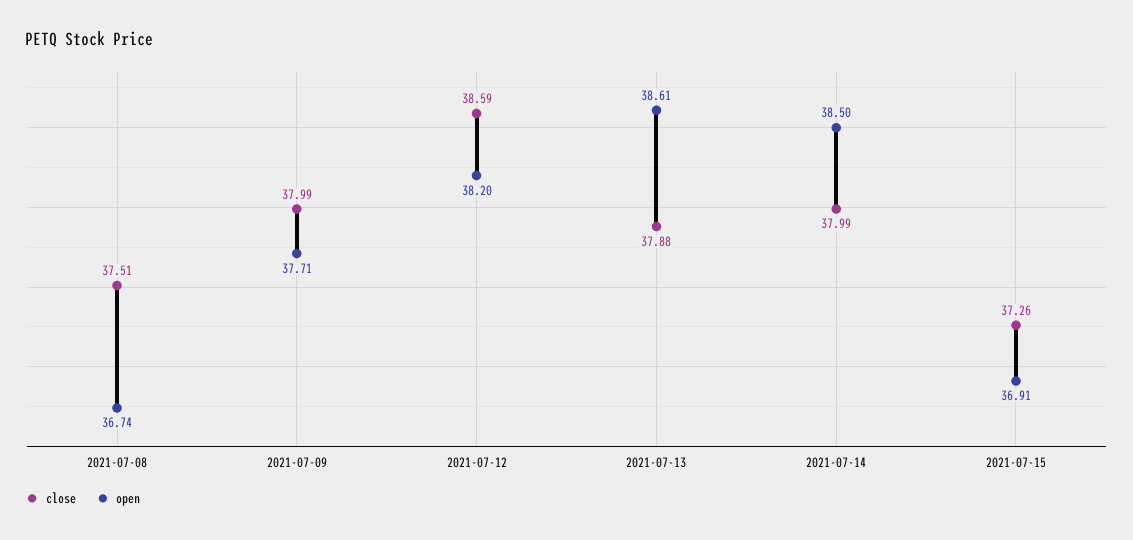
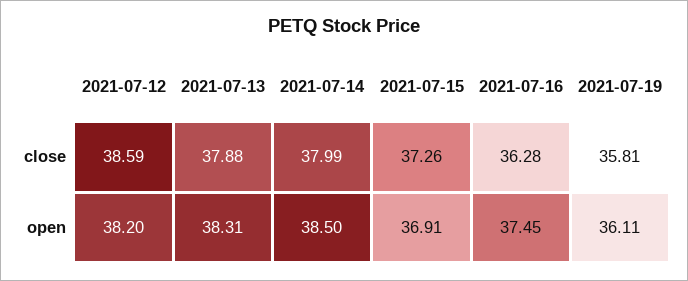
close, 2021-07-08: 37.51 -> none
open, 2021-07-08: 36.74 -> none
close, 2021-07-09: 37.99 -> none
open, 2021-07-09: 37.71 -> none
open, 2021-07-13: 38.61 -> 38.31
close, 2021-07-16: none -> 36.28
close, 2021-07-19: none -> 35.81
open, 2021-07-16: none -> 37.45
open, 2021-07-19: none -> 36.11

